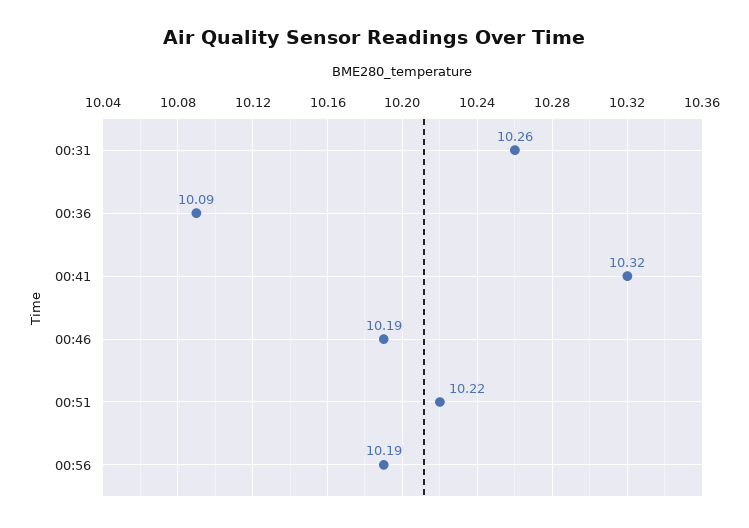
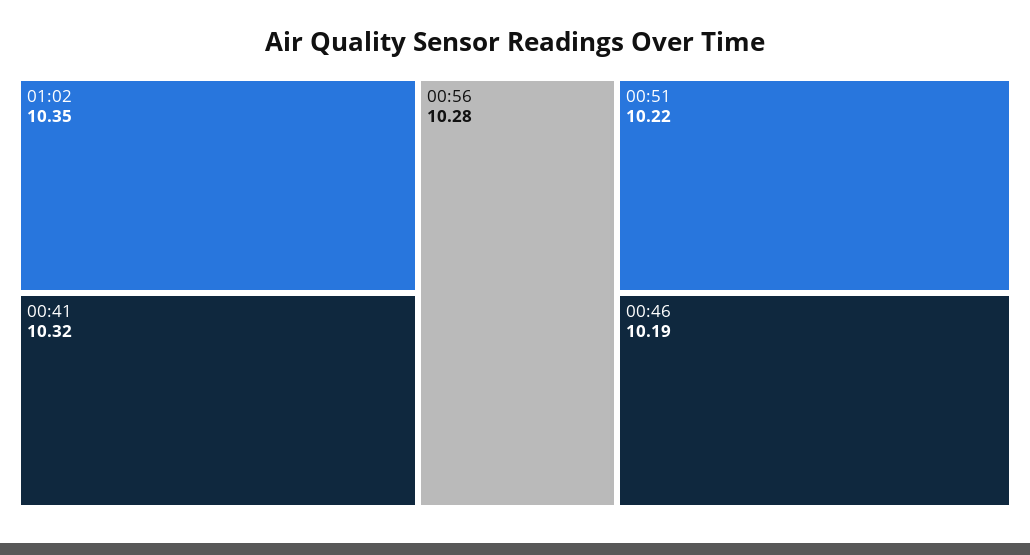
00:31: 10.26 -> none
00:36: 10.09 -> none
00:56: 10.19 -> 10.28
01:02: none -> 10.35

